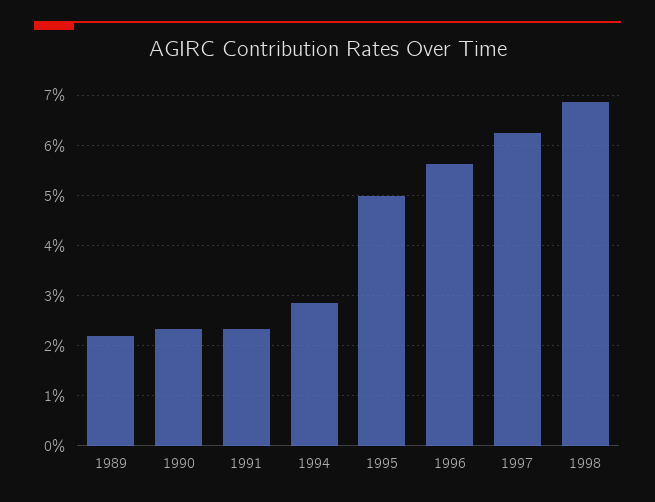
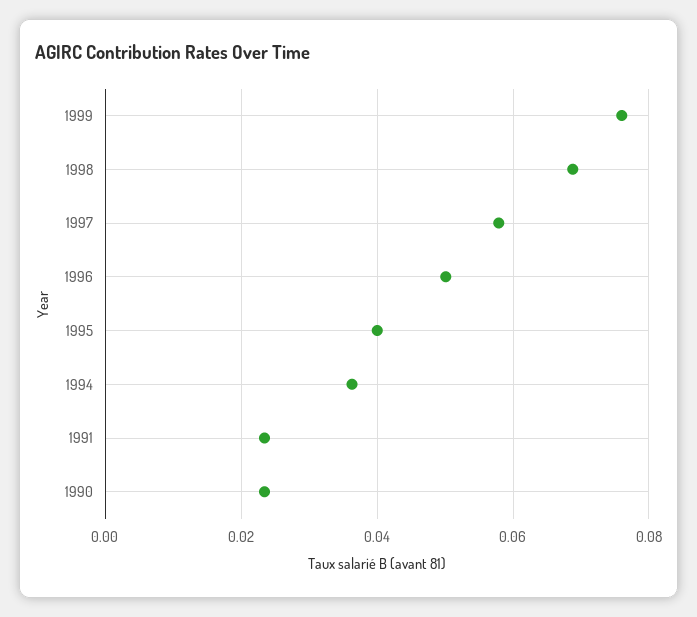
1989: 0.022 -> none
1994: 0.028 -> 0.036
1995: 0.05 -> 0.04
1996: 0.056 -> 0.05
1997: 0.062 -> 0.058
1999: none -> 0.076

